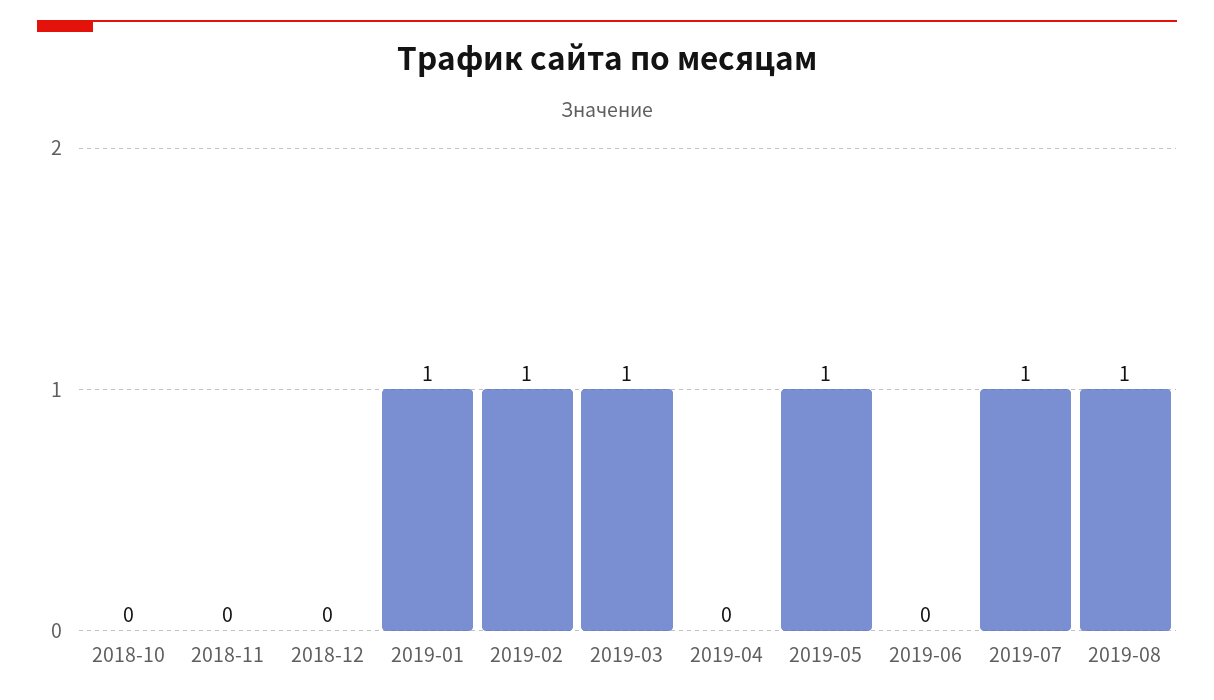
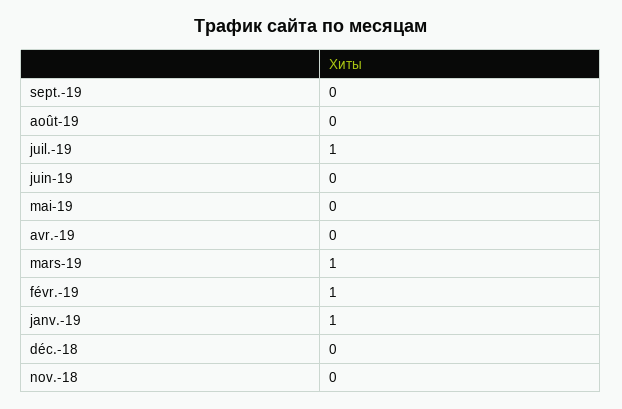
2018-10: 0 -> none
2019-05: 1 -> 0
2019-08: 1 -> 0
sept.-19: none -> 0

